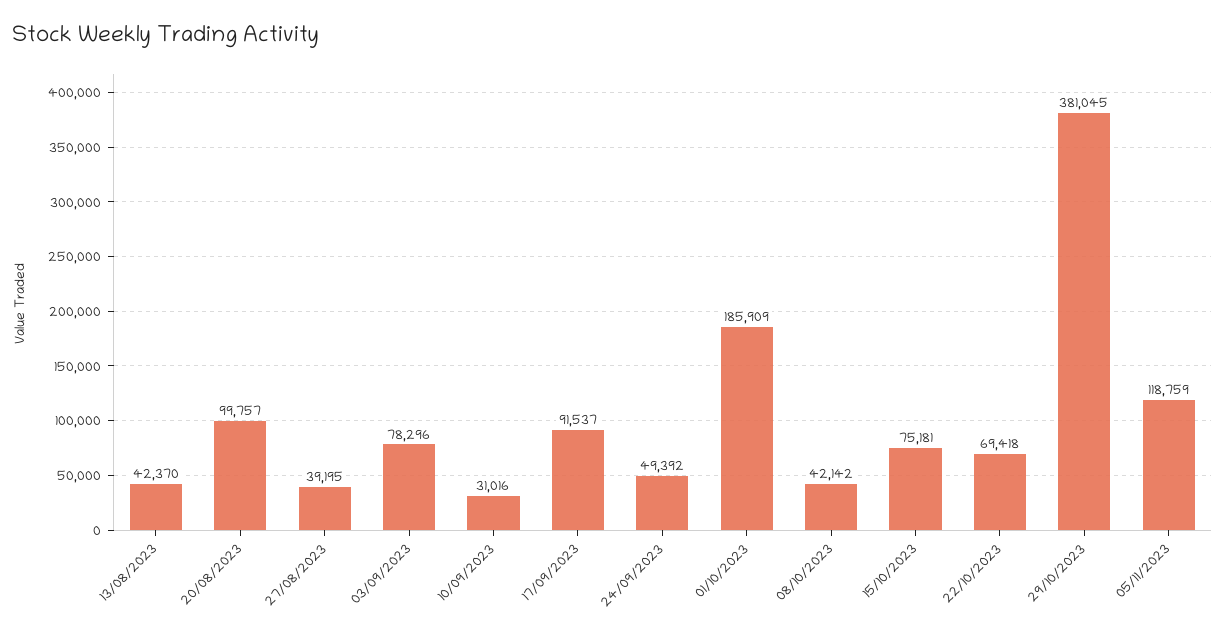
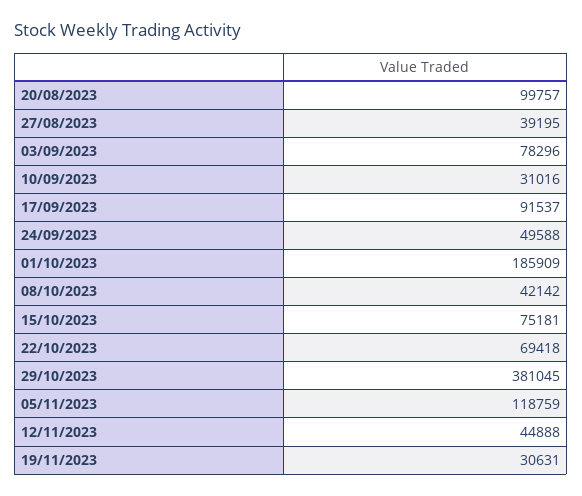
13/08/2023: 42370 -> none
24/09/2023: 49392 -> 49588
12/11/2023: none -> 44888
19/11/2023: none -> 30631

